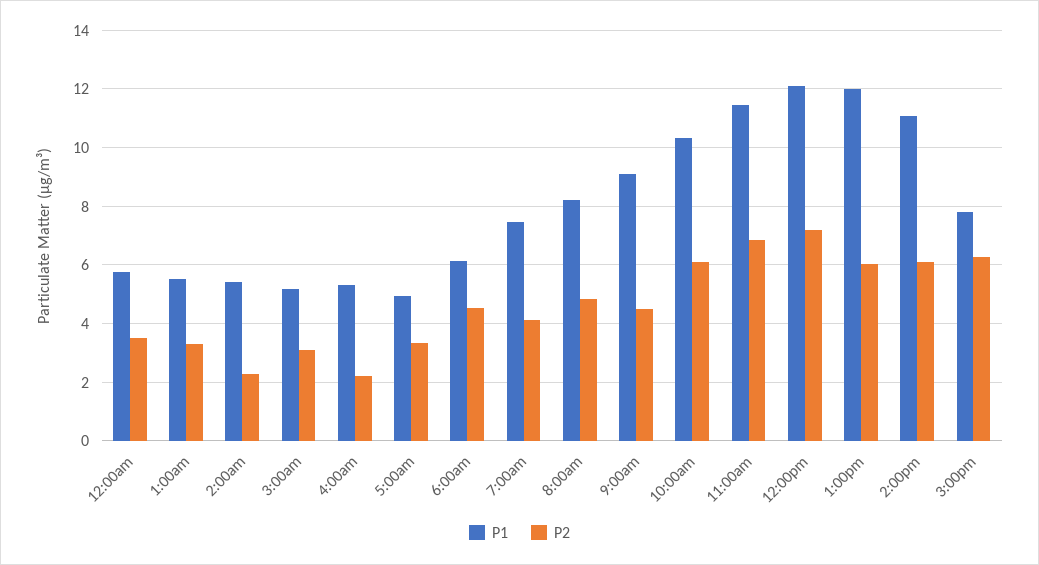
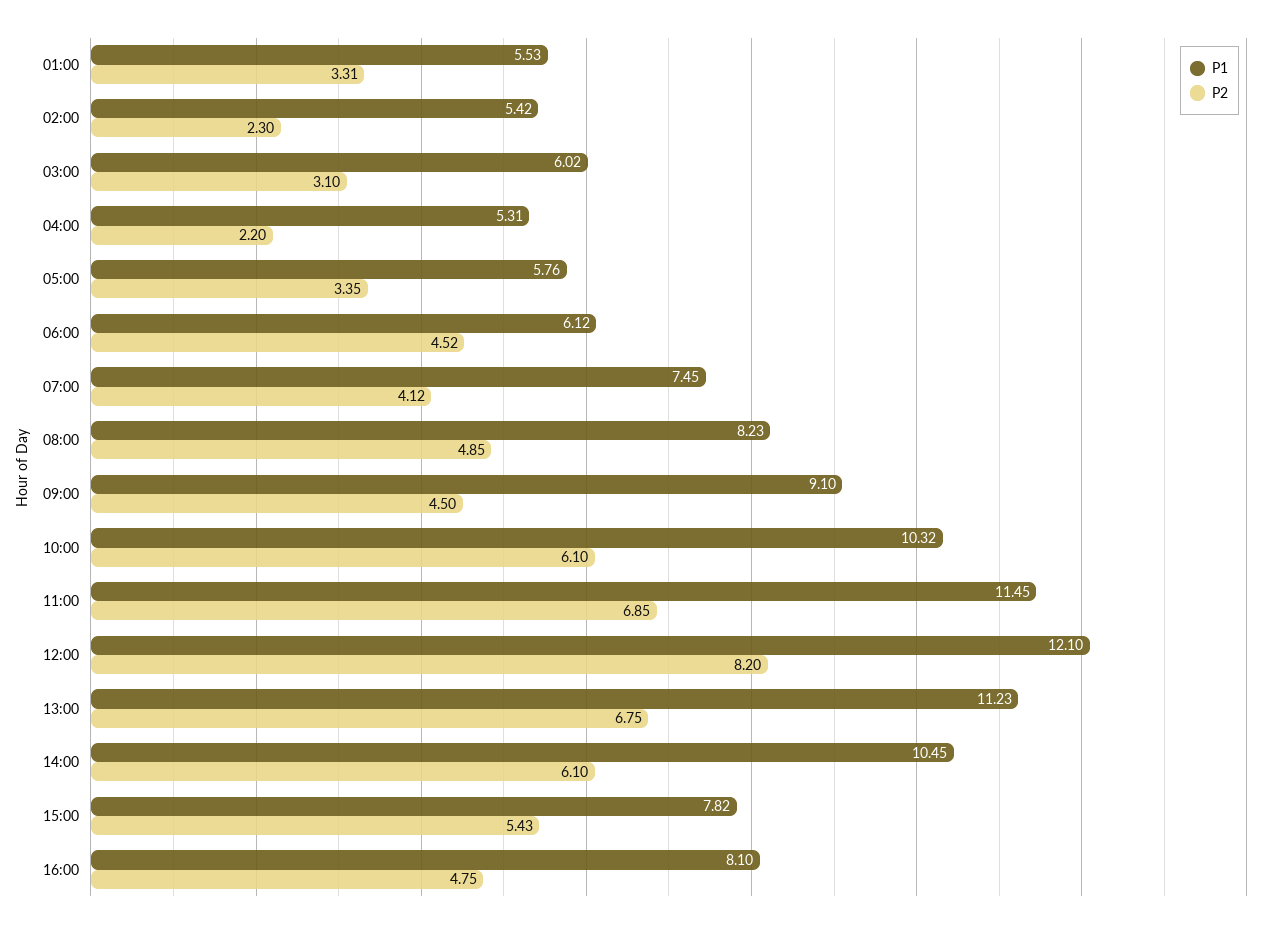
P1, 12:00am: 5.75 -> none
P2, 12:00am: 3.5 -> none
P1, 3:00am: 5.25 -> 6.02
P1, 5:00am: 5 -> 5.76
P2, 12:00pm: 7.25 -> 8.2
P1, 1:00pm: 12 -> 11.23
P2, 1:00pm: 6 -> 6.75
P1, 2:00pm: 11 -> 10.45
P2, 3:00pm: 6.25 -> 5.43
P1, 16:00: none -> 8.1
P2, 16:00: none -> 4.75

